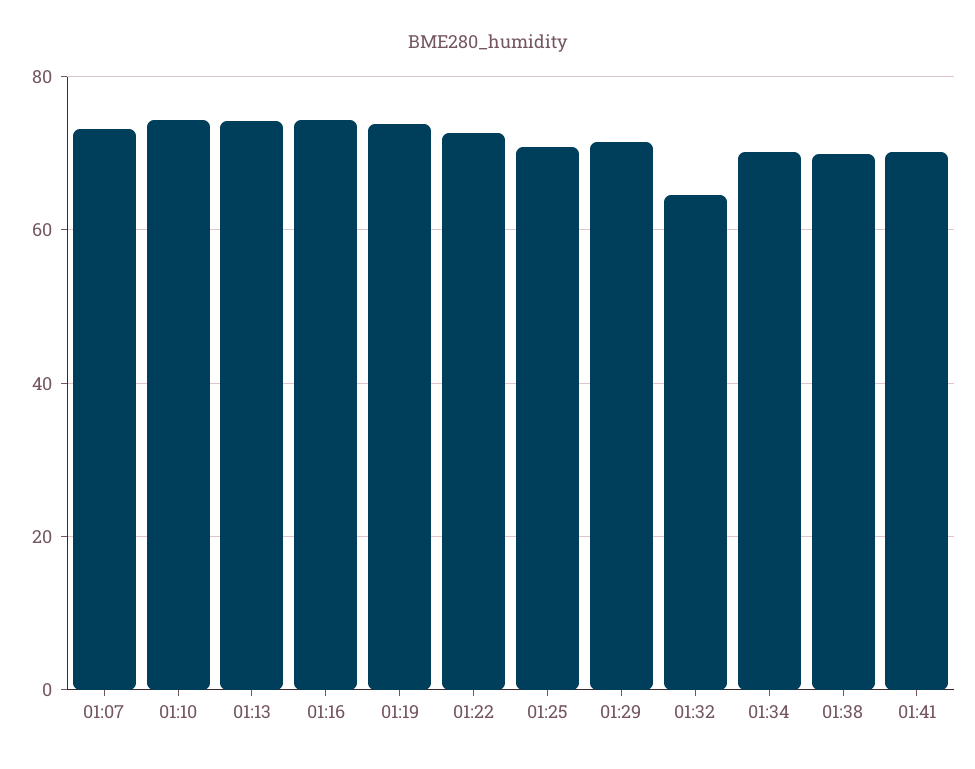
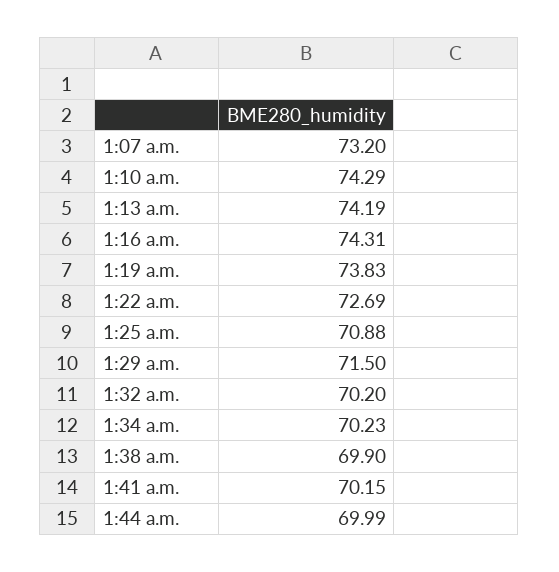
01:32: 64 -> 70.2
1:44 a.m.: none -> 69.99

